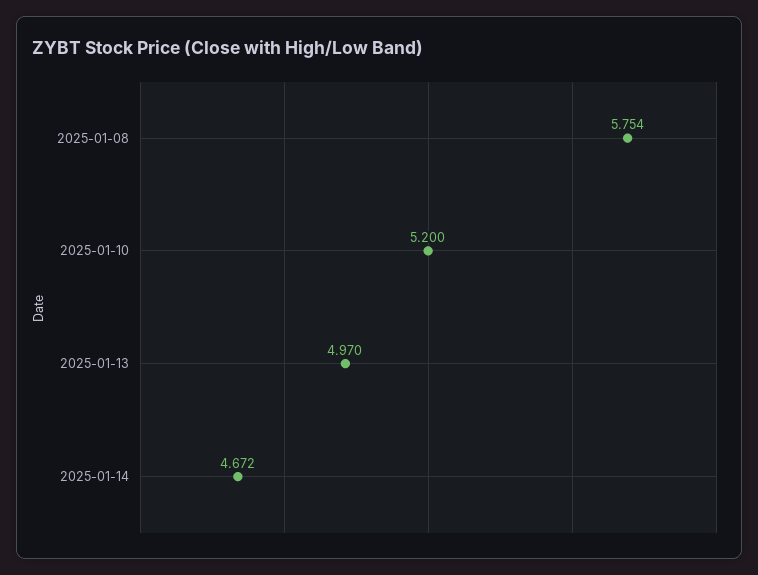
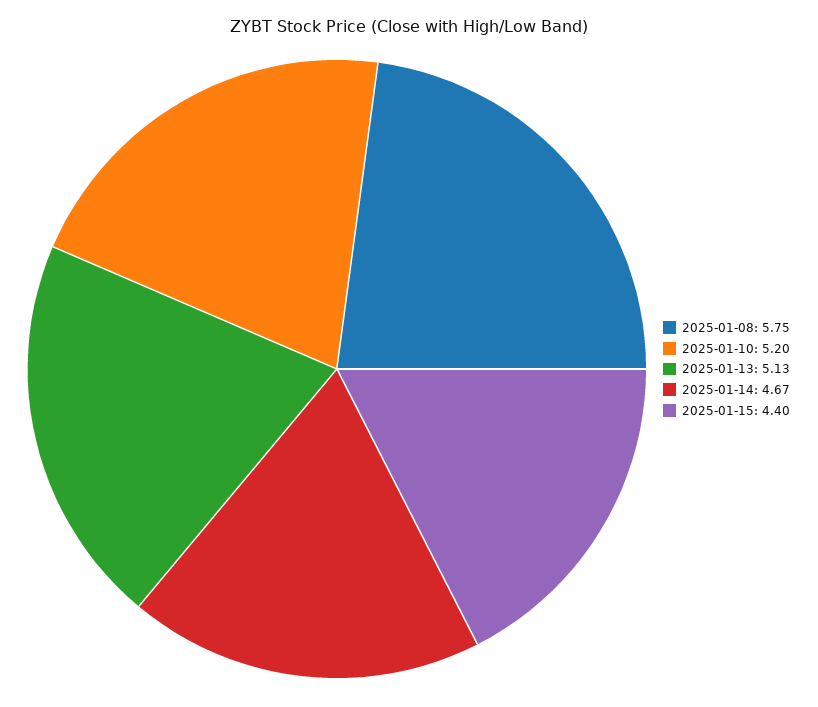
2025-01-13: 4.97 -> 5.13
2025-01-15: none -> 4.4

